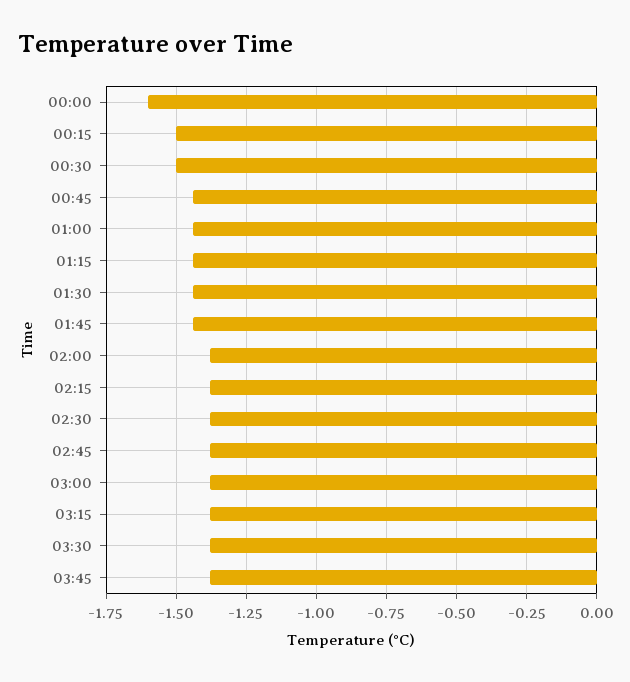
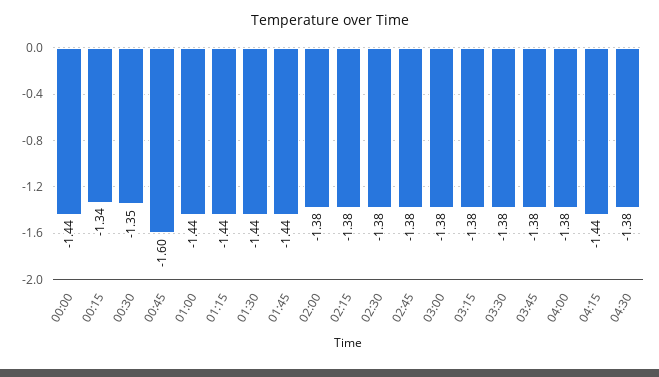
00:00: -1.6 -> -1.44
00:15: -1.5 -> -1.34
00:30: -1.5 -> -1.35
00:45: -1.45 -> -1.6
04:00: none -> -1.38
04:15: none -> -1.44
04:30: none -> -1.38

